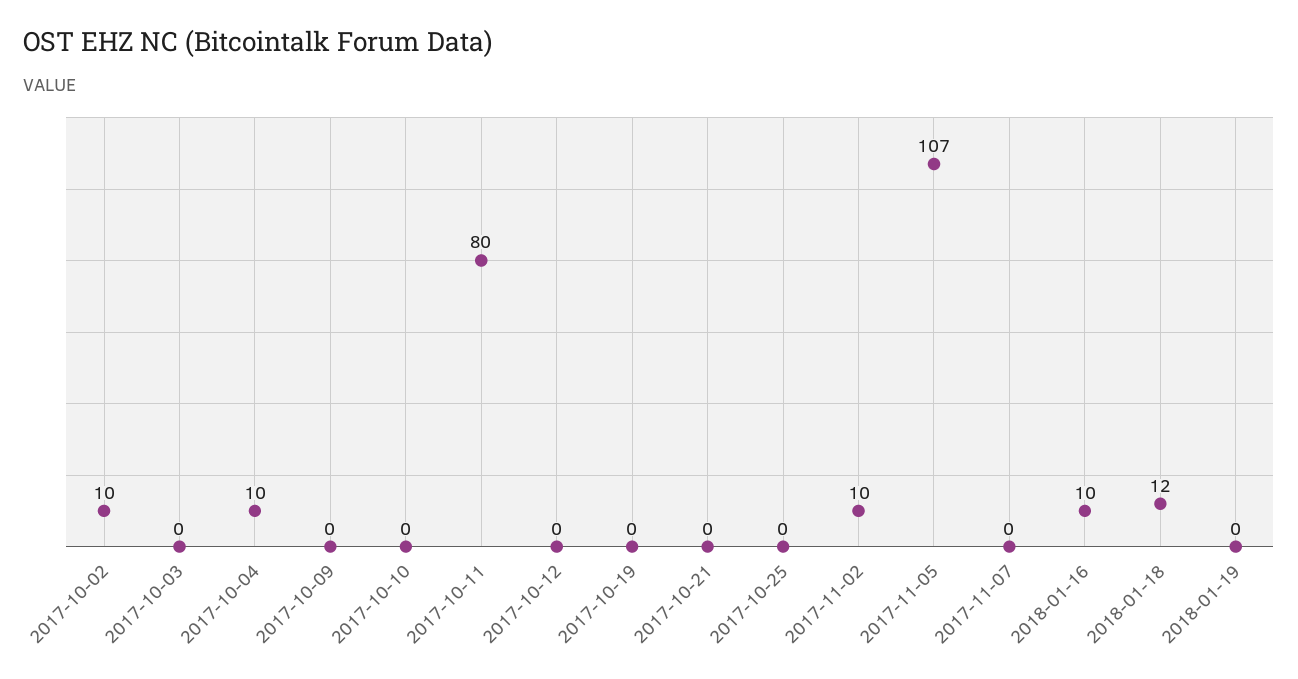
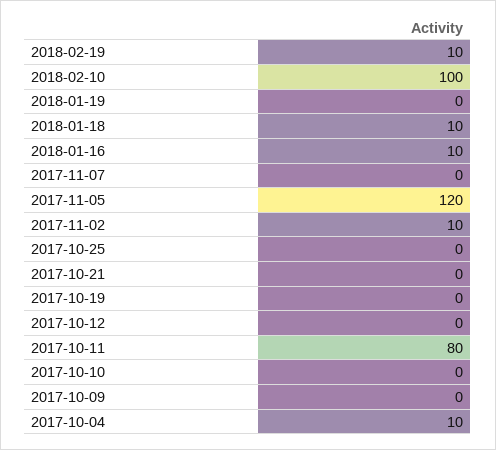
2017-10-02: 10 -> none
2017-10-03: 0 -> none
2017-11-05: 107 -> 120
2018-01-18: 12 -> 10
2018-02-19: none -> 10
2018-02-10: none -> 100

